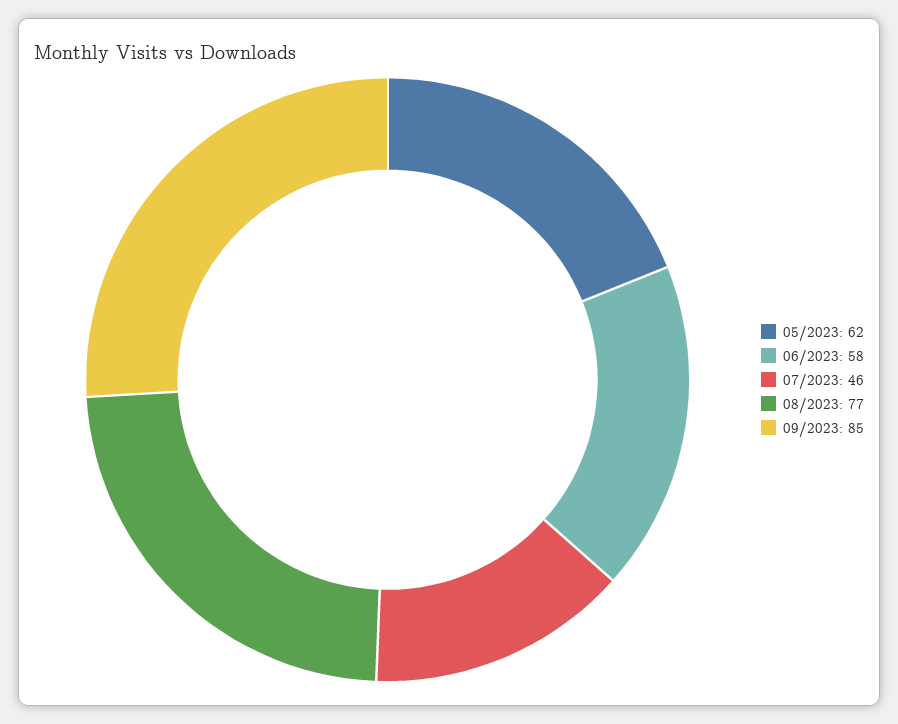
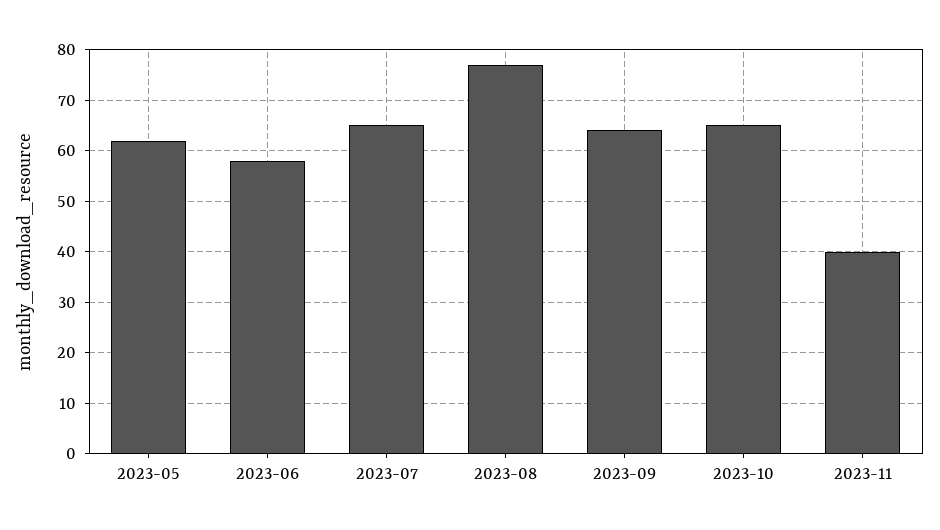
07/2023: 46 -> 65
09/2023: 85 -> 65
2023-10: none -> 65
2023-11: none -> 40

